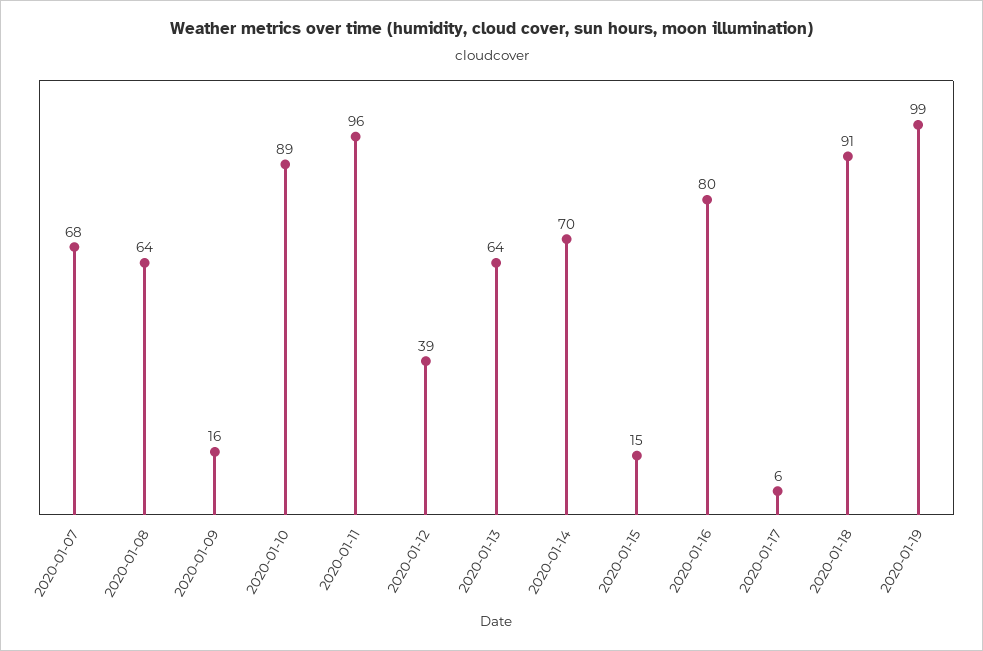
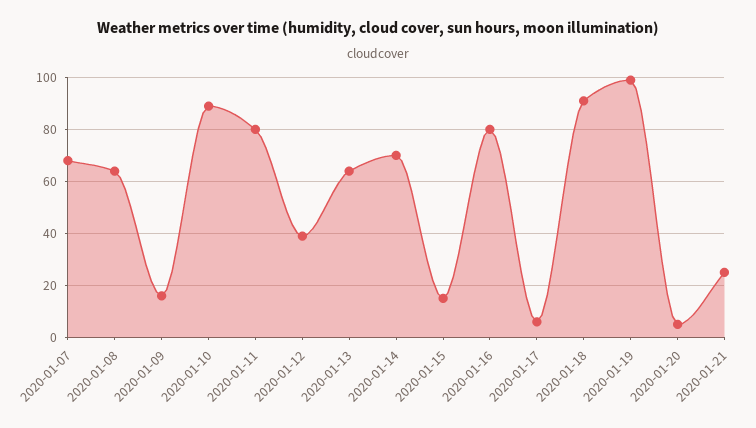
2020-01-11: 96 -> 80
2020-01-20: none -> 5
2020-01-21: none -> 25

